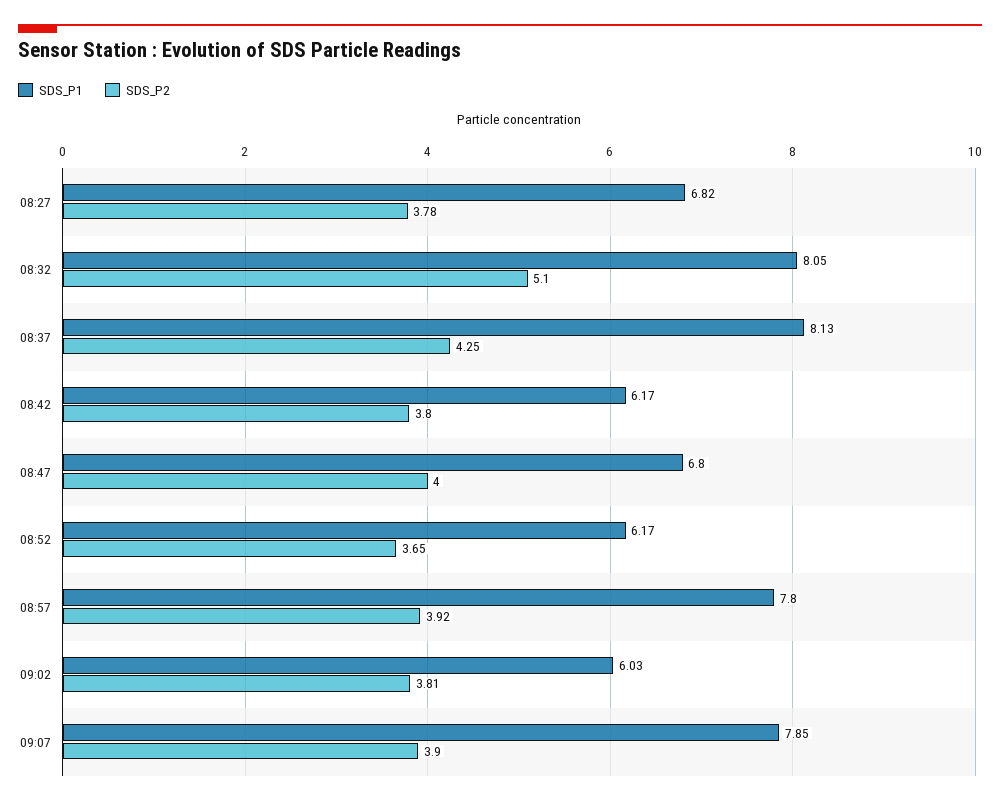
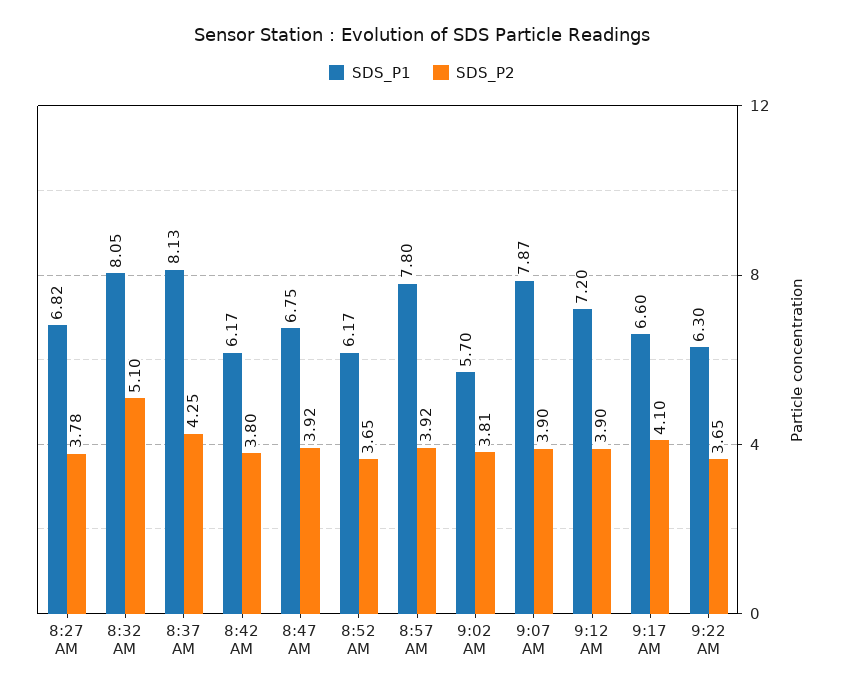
SDS_P1, 08:47: 6.8 -> 6.75
SDS_P2, 08:47: 4 -> 3.92
SDS_P1, 09:02: 6.03 -> 5.7
SDS_P1, 09:07: 7.85 -> 7.87
SDS_P1, 9:12 AM: none -> 7.2
SDS_P2, 9:12 AM: none -> 3.9
SDS_P1, 9:17 AM: none -> 6.6
SDS_P2, 9:17 AM: none -> 4.1
SDS_P1, 9:22 AM: none -> 6.3
SDS_P2, 9:22 AM: none -> 3.65

